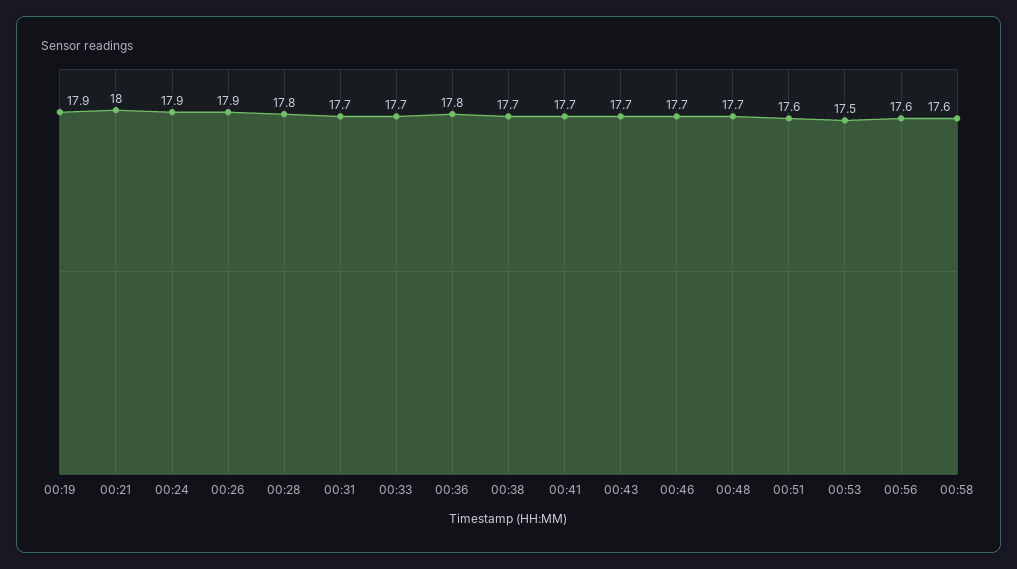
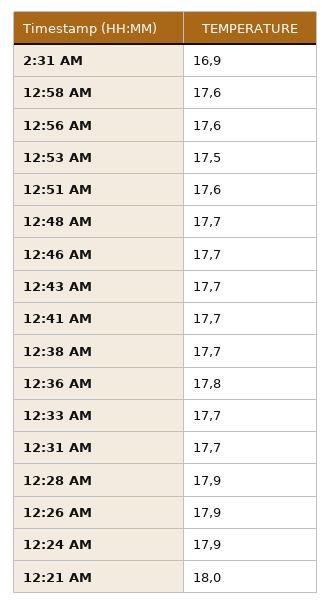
00:19: 17.9 -> none
00:28: 17.8 -> 17.9
2:31 AM: none -> 16.9

